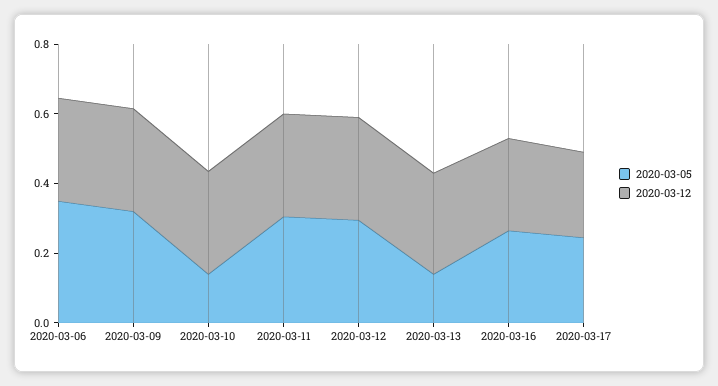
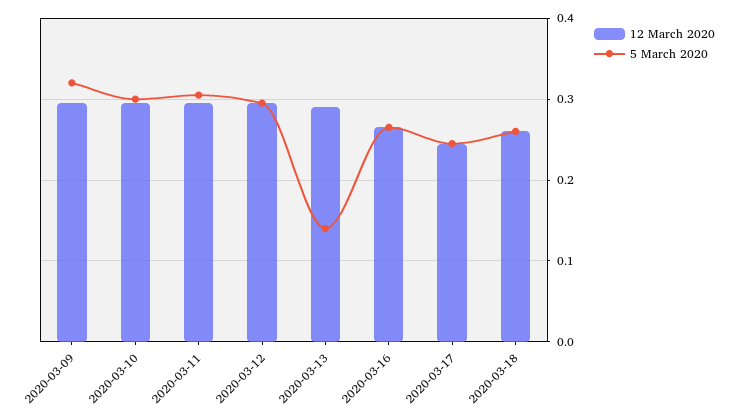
2020-03-05, 2020-03-06: 0.35 -> none
2020-03-12, 2020-03-06: 0.3 -> none
2020-03-05, 2020-03-10: 0.15 -> 0.3
2020-03-12, 2020-03-18: none -> 0.26
2020-03-05, 2020-03-18: none -> 0.26

